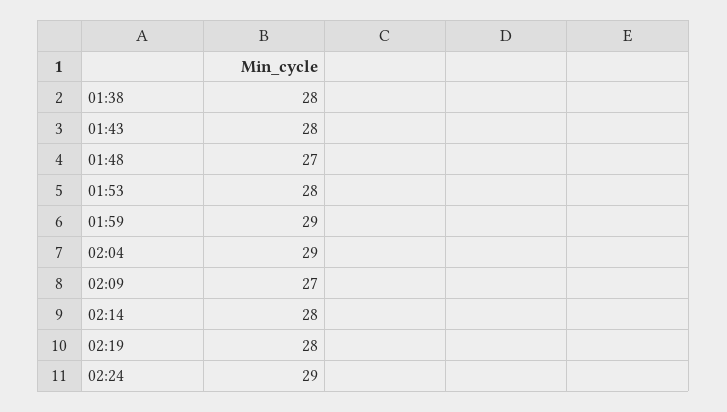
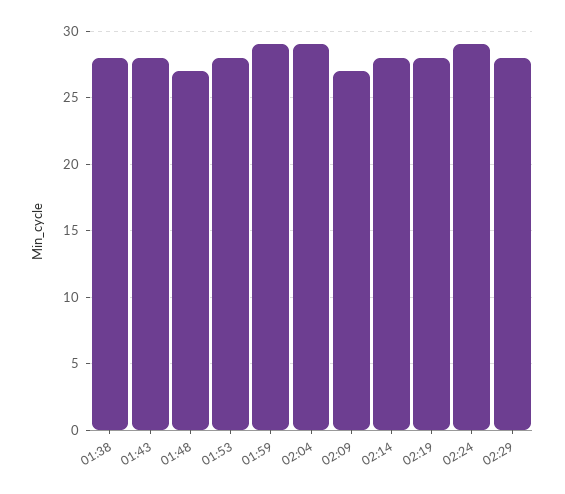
02:29: none -> 28

